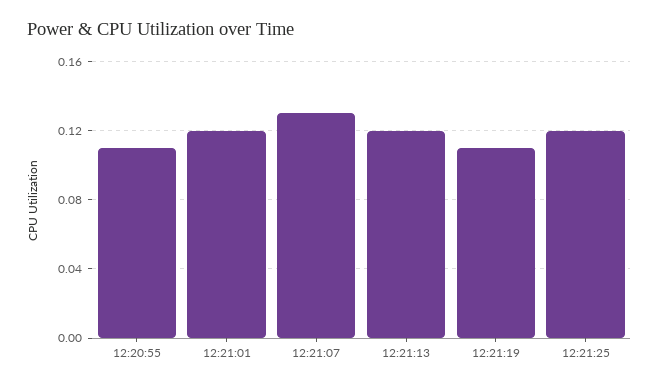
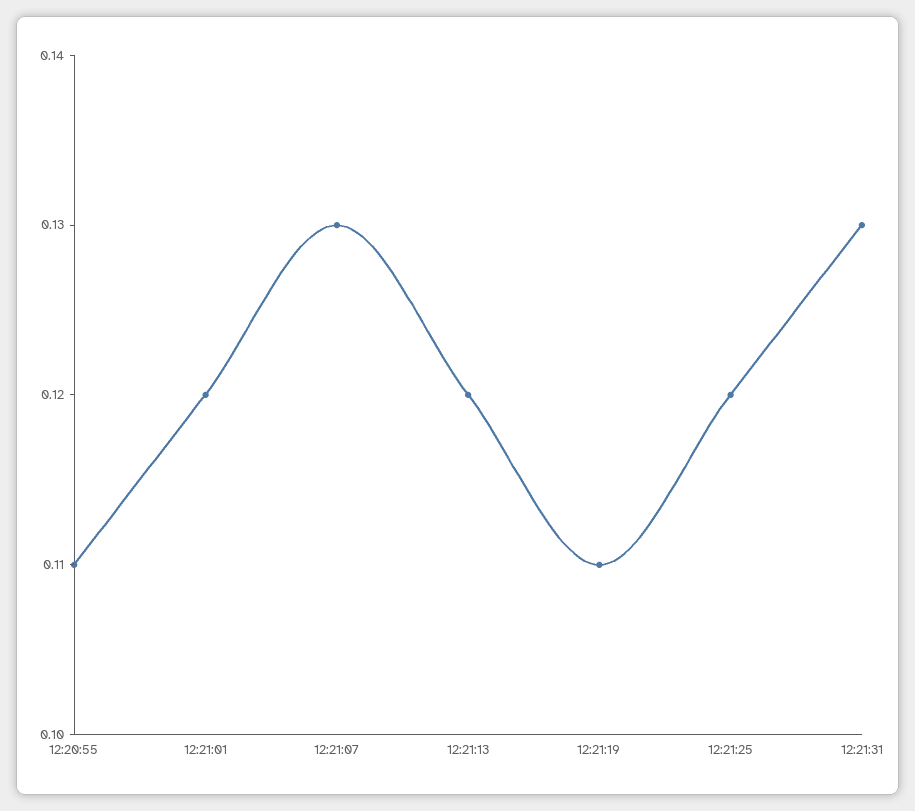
12:21:31: none -> 0.13

